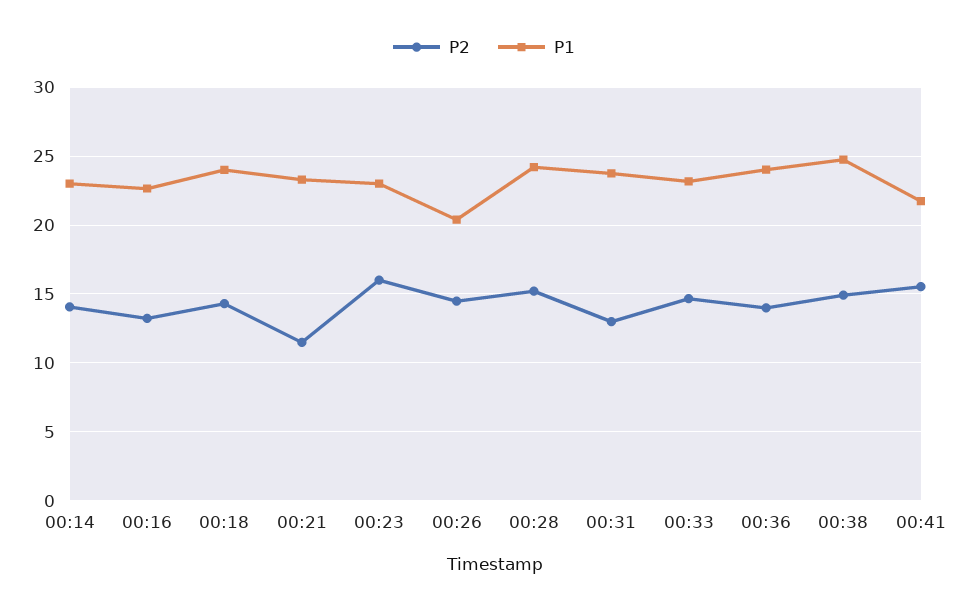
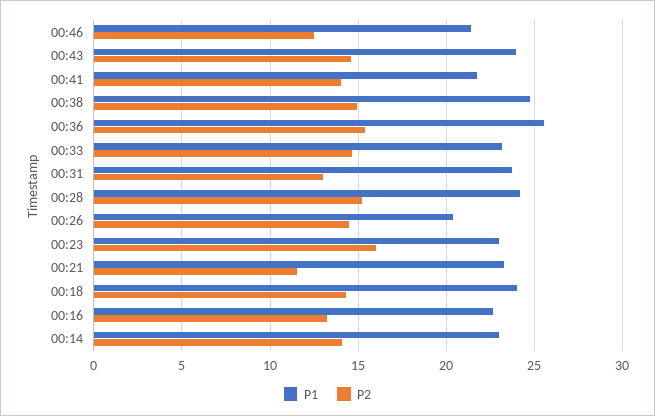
P2, 00:36: 14 -> 15.5
P1, 00:36: 24 -> 25.5
P2, 00:41: 15.5 -> 14
P1, 00:46: none -> 21.5
P2, 00:46: none -> 12.5
P1, 00:43: none -> 24
P2, 00:43: none -> 14.5

